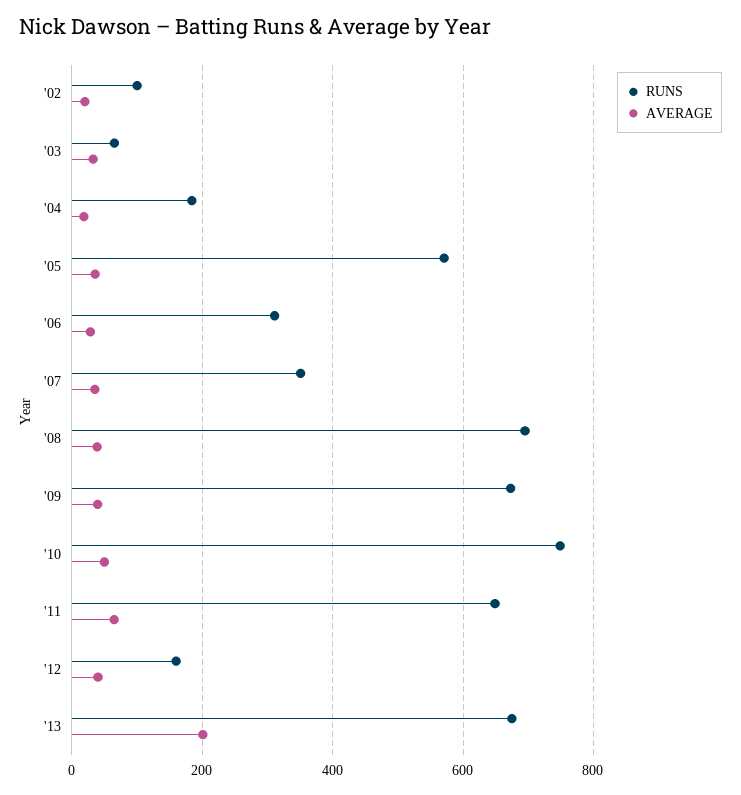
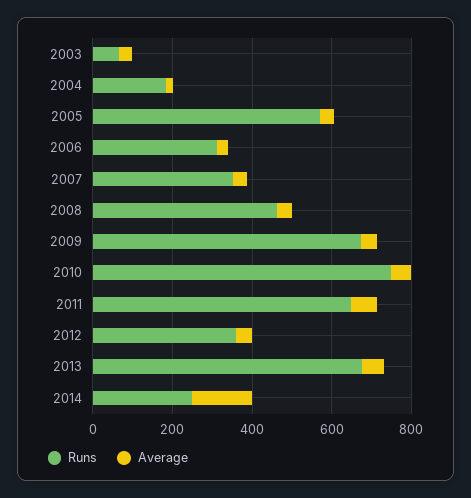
RUNS, '02: 100 -> none
AVERAGE, '02: 20 -> none
RUNS, '08: 700 -> 450
RUNS, '12: 160 -> 350
AVERAGE, '13: 200 -> 50
RUNS, 2014: none -> 250
AVERAGE, 2014: none -> 150

